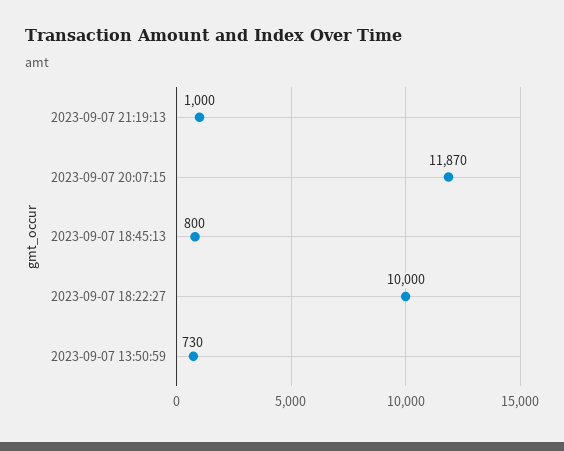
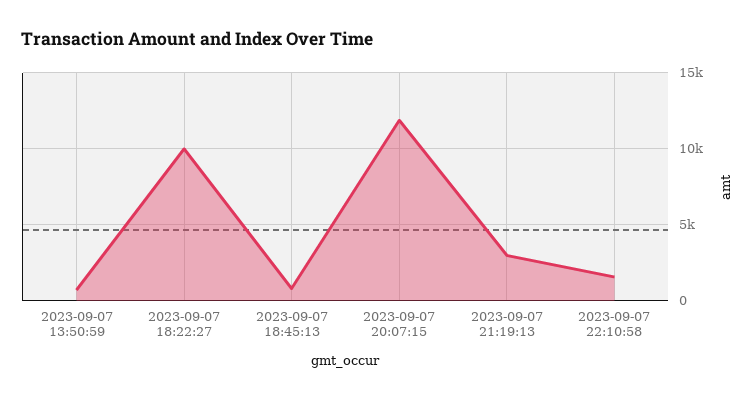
2023-09-07 21:19:13: 1000 -> 3000
2023-09-07 22:10:58: none -> 1500

